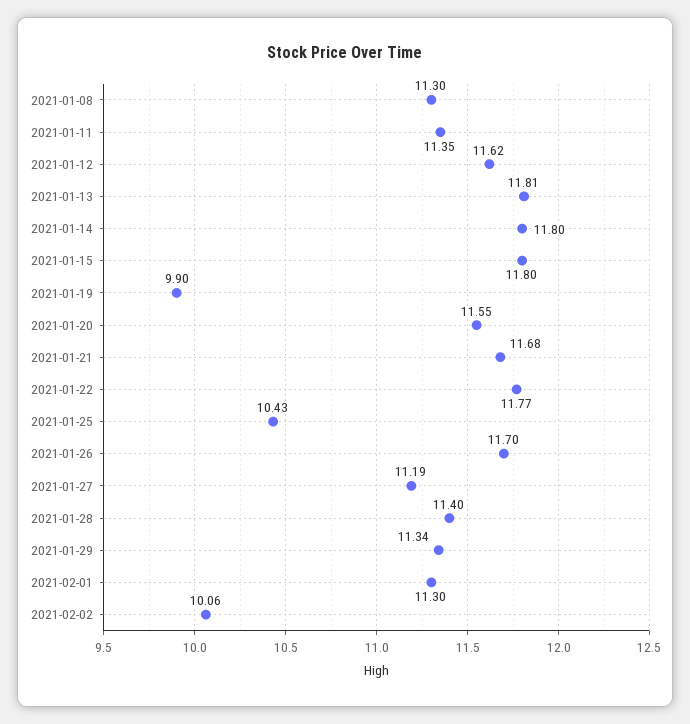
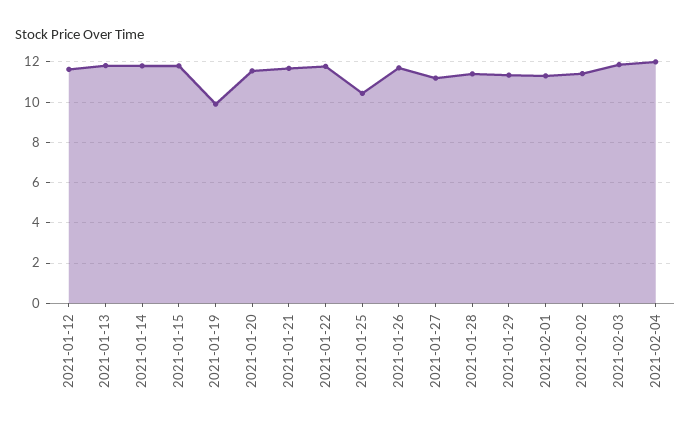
2021-01-08: 11.3 -> none
2021-01-11: 11.35 -> none
2021-02-02: 10.06 -> 11.5
2021-02-03: none -> 12
2021-02-04: none -> 12

